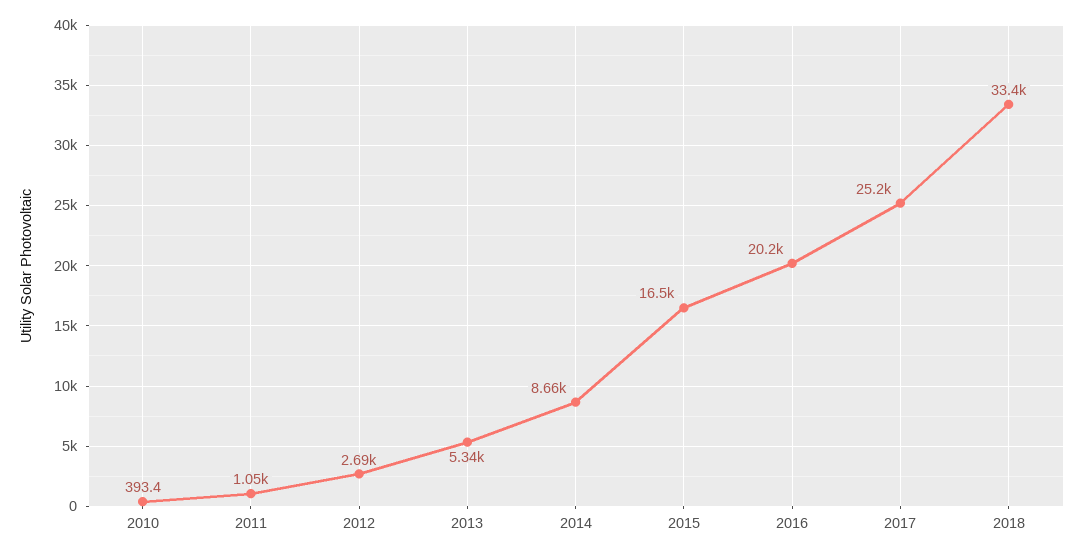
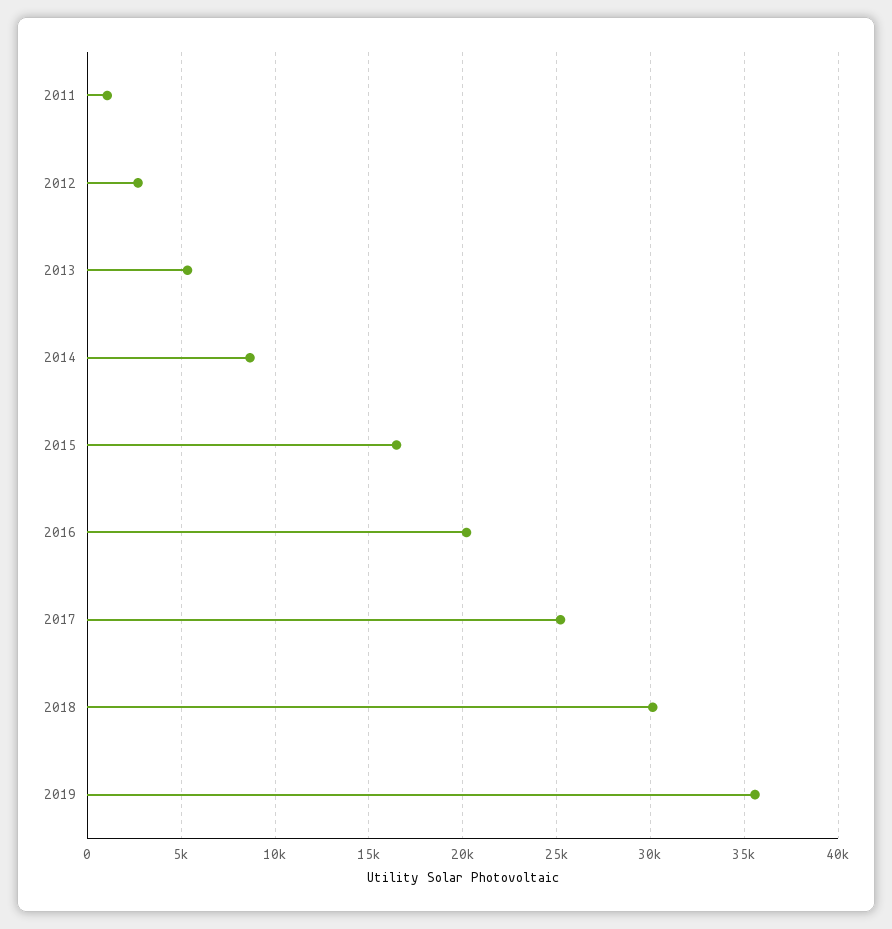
2010: 393.4 -> none
2018: 33400 -> 30000
2019: none -> 35500

